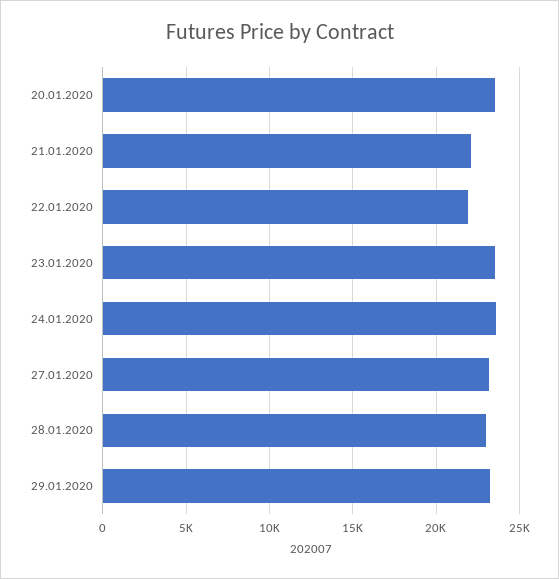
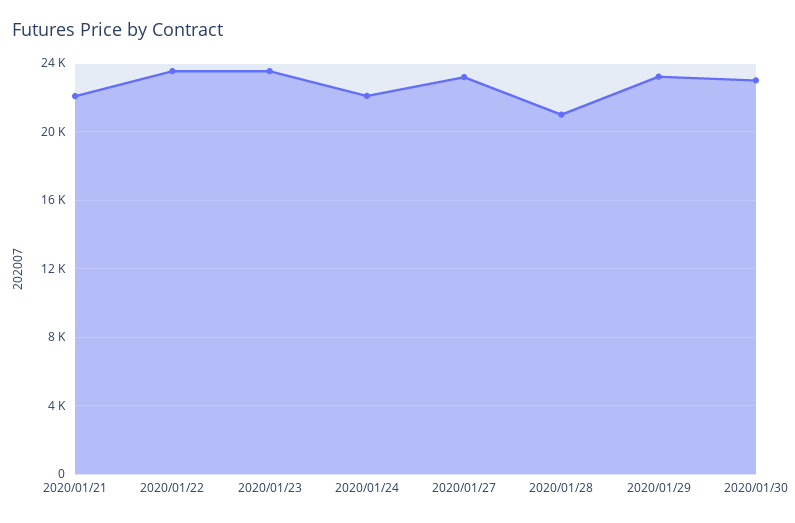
20.01.2020: 23500 -> none
22.01.2020: 22000 -> 23500
24.01.2020: 23500 -> 22000
28.01.2020: 23000 -> 21000
2020/01/30: none -> 23000

